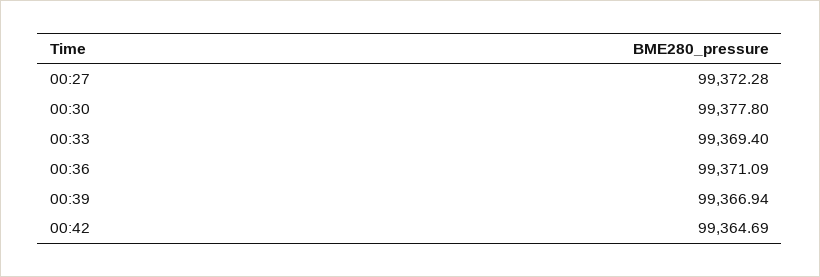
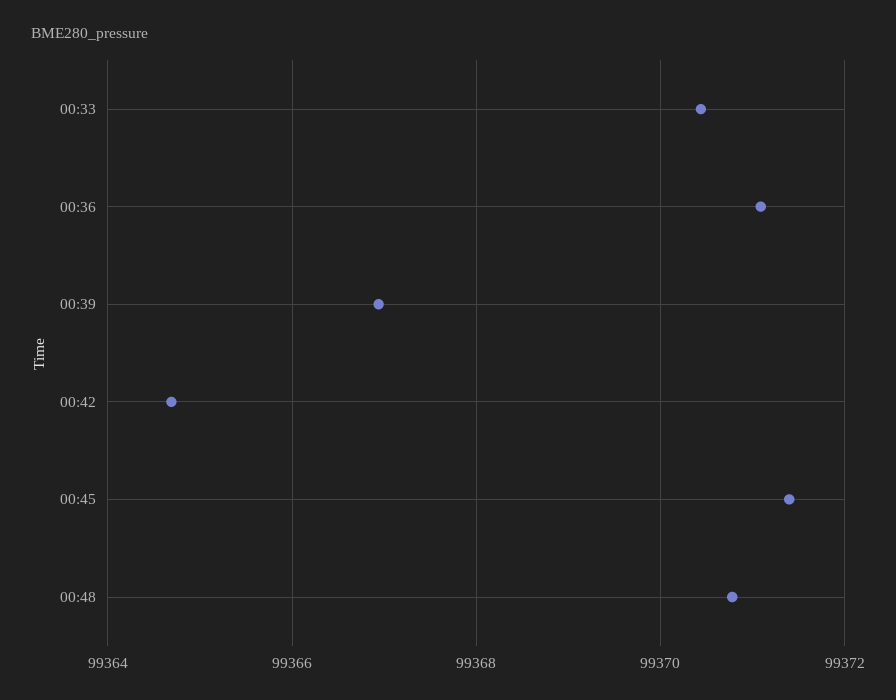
00:27: 99372.28 -> none
00:30: 99377.8 -> none
00:33: 99369.4 -> 99370.4
00:45: none -> 99371.4
00:48: none -> 99370.8

